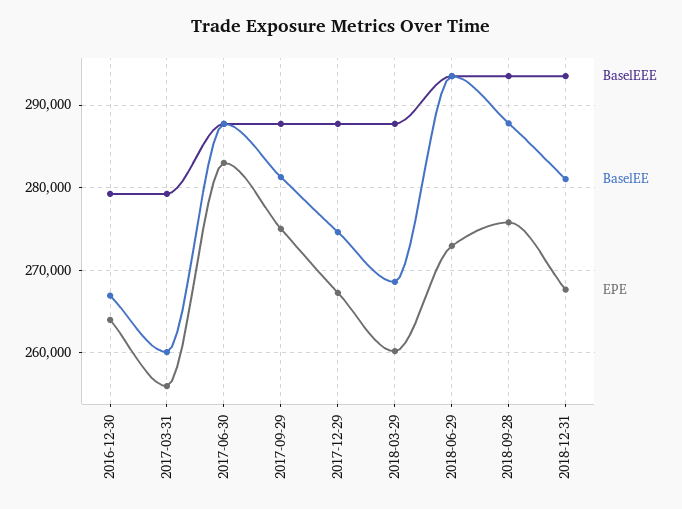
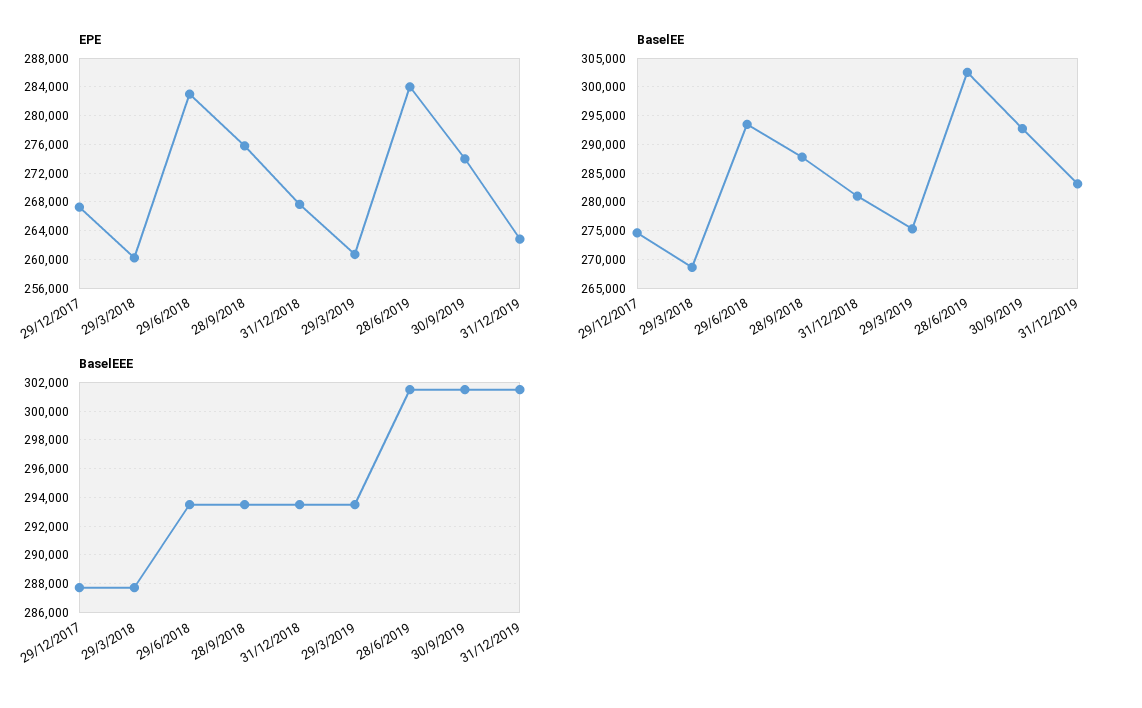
BaselEEE, 2016-12-30: 279000 -> none
BaselEE, 2016-12-30: 267000 -> none
EPE, 2016-12-30: 264000 -> none
BaselEEE, 2017-03-31: 279000 -> none
BaselEE, 2017-03-31: 260000 -> none
EPE, 2017-03-31: 256000 -> none
BaselEEE, 2017-06-30: 288000 -> none
BaselEE, 2017-06-30: 288000 -> none
EPE, 2017-06-30: 283000 -> none
BaselEEE, 2017-09-29: 288000 -> none
BaselEE, 2017-09-29: 281000 -> none
EPE, 2017-09-29: 275000 -> none
EPE, 2018-06-29: 273000 -> 283000
EPE, 29/3/2019: none -> 261000
EPE, 28/6/2019: none -> 284000
EPE, 30/9/2019: none -> 274000
EPE, 31/12/2019: none -> 263000
BaselEE, 29/3/2019: none -> 275000
BaselEE, 28/6/2019: none -> 302500
BaselEE, 30/9/2019: none -> 292500
BaselEE, 31/12/2019: none -> 282500
BaselEEE, 29/3/2019: none -> 293500
BaselEEE, 28/6/2019: none -> 301500
BaselEEE, 30/9/2019: none -> 301500
BaselEEE, 31/12/2019: none -> 301500

